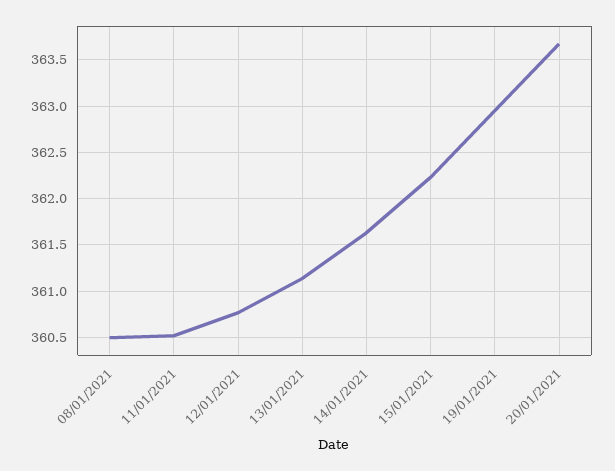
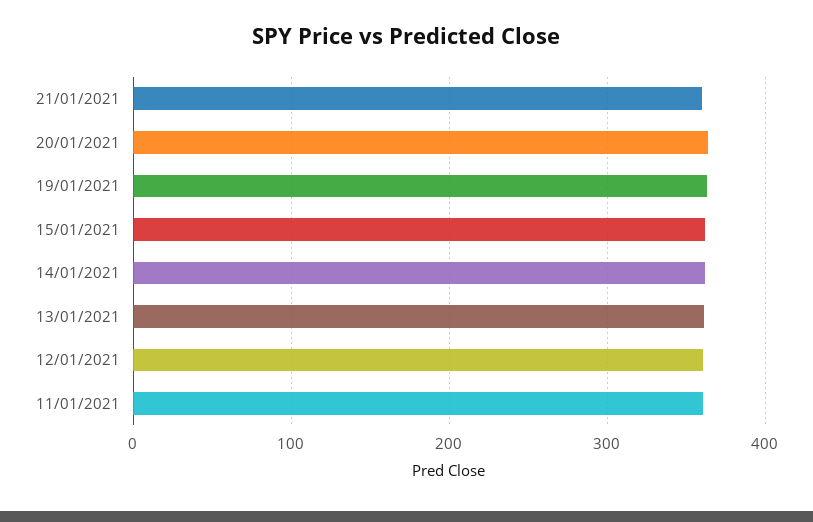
08/01/2021: 360.5 -> none
21/01/2021: none -> 360

